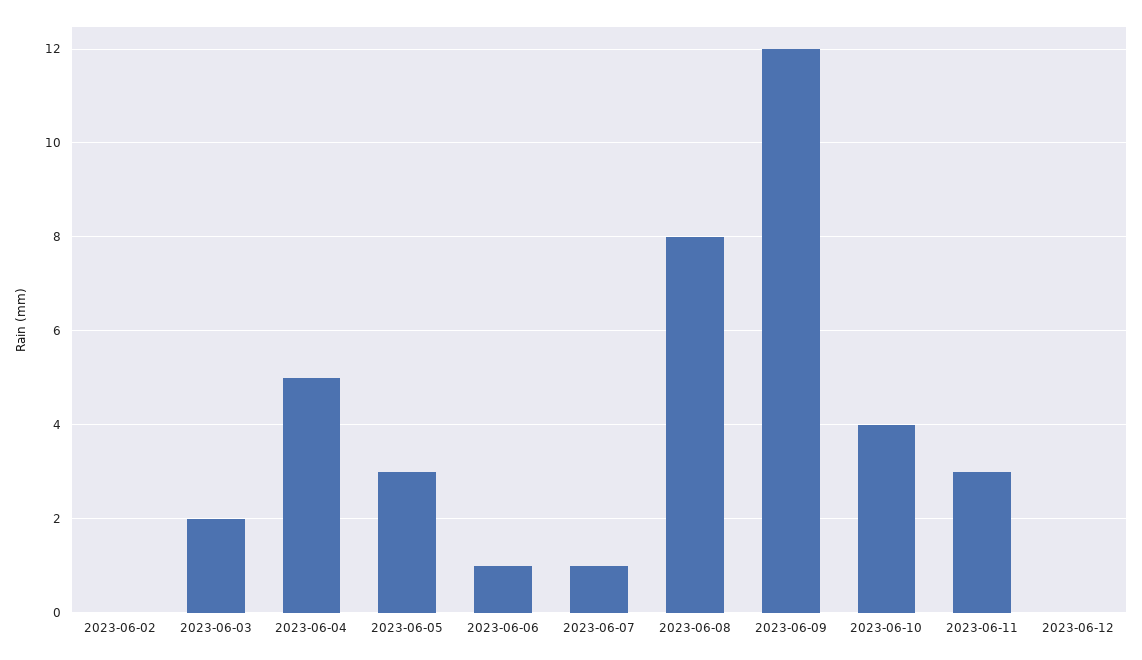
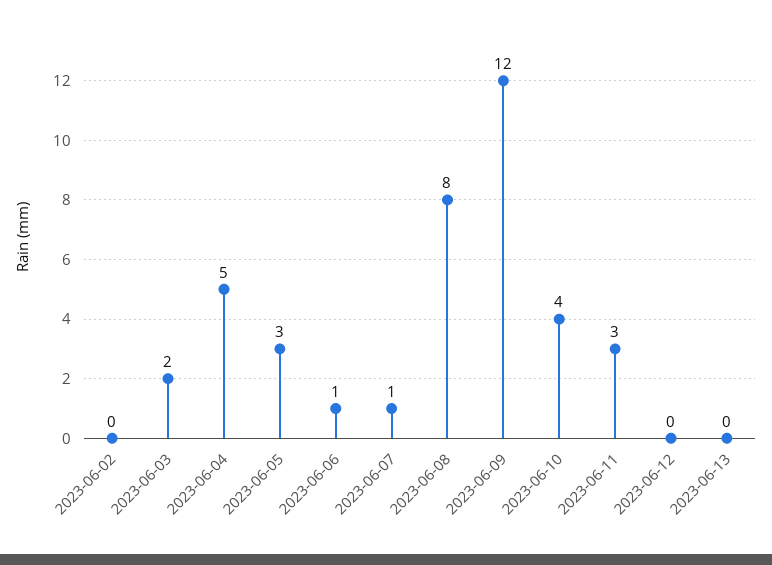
2023-06-13: none -> 0

